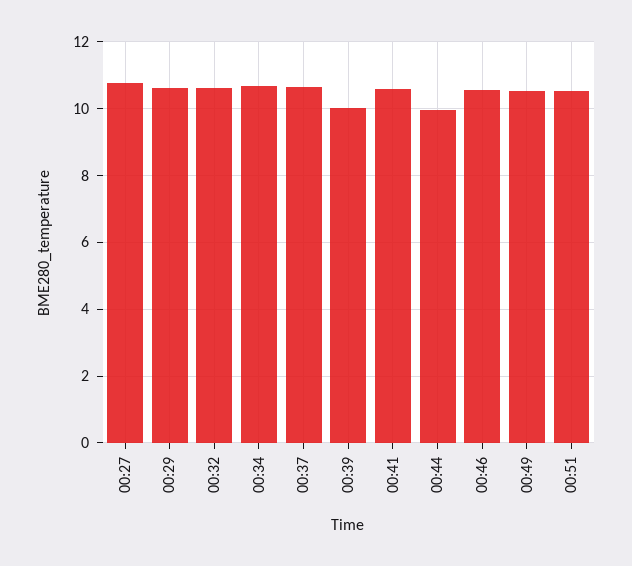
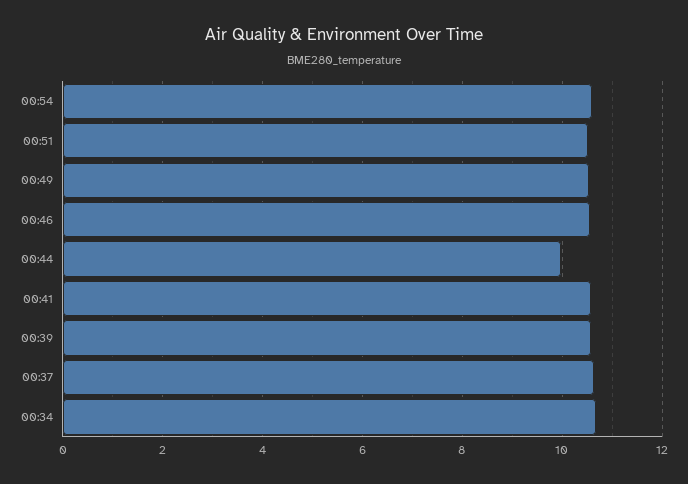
00:27: 10.8 -> none
00:29: 10.6 -> none
00:32: 10.6 -> none
00:39: 10 -> 10.6
00:54: none -> 10.6

